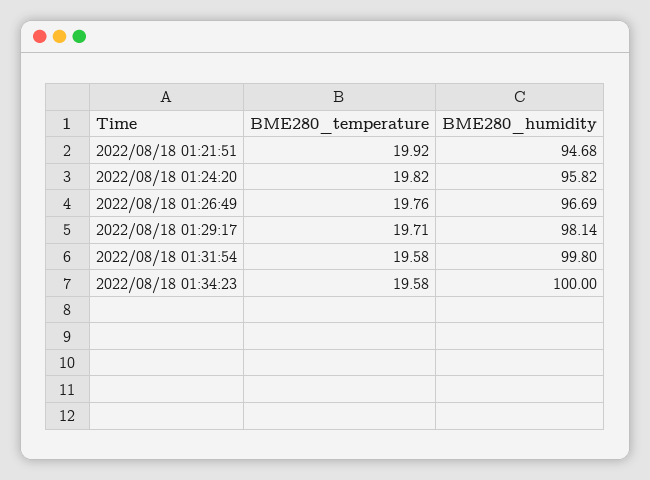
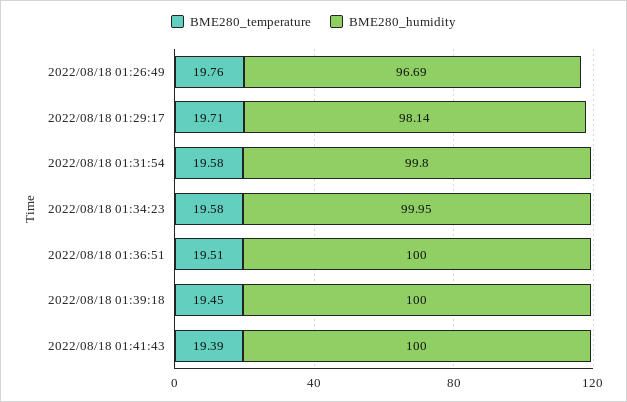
BME280_temperature, 2022/08/18 01:21:51: 19.92 -> none
BME280_humidity, 2022/08/18 01:21:51: 94.68 -> none
BME280_temperature, 2022/08/18 01:24:20: 19.82 -> none
BME280_humidity, 2022/08/18 01:24:20: 95.82 -> none
BME280_humidity, 2022/08/18 01:34:23: 100 -> 99.95
BME280_temperature, 2022/08/18 01:36:51: none -> 19.51
BME280_humidity, 2022/08/18 01:36:51: none -> 100
BME280_temperature, 2022/08/18 01:39:18: none -> 19.45
BME280_humidity, 2022/08/18 01:39:18: none -> 100
BME280_temperature, 2022/08/18 01:41:43: none -> 19.39
BME280_humidity, 2022/08/18 01:41:43: none -> 100

